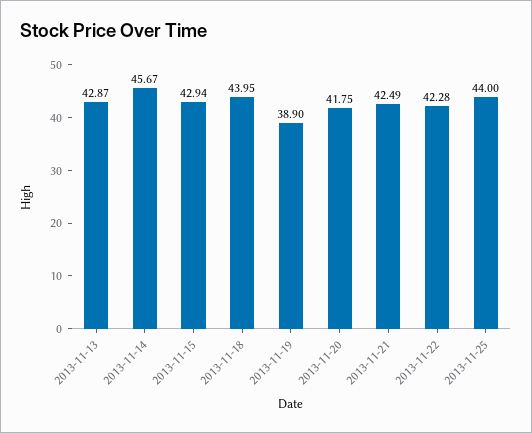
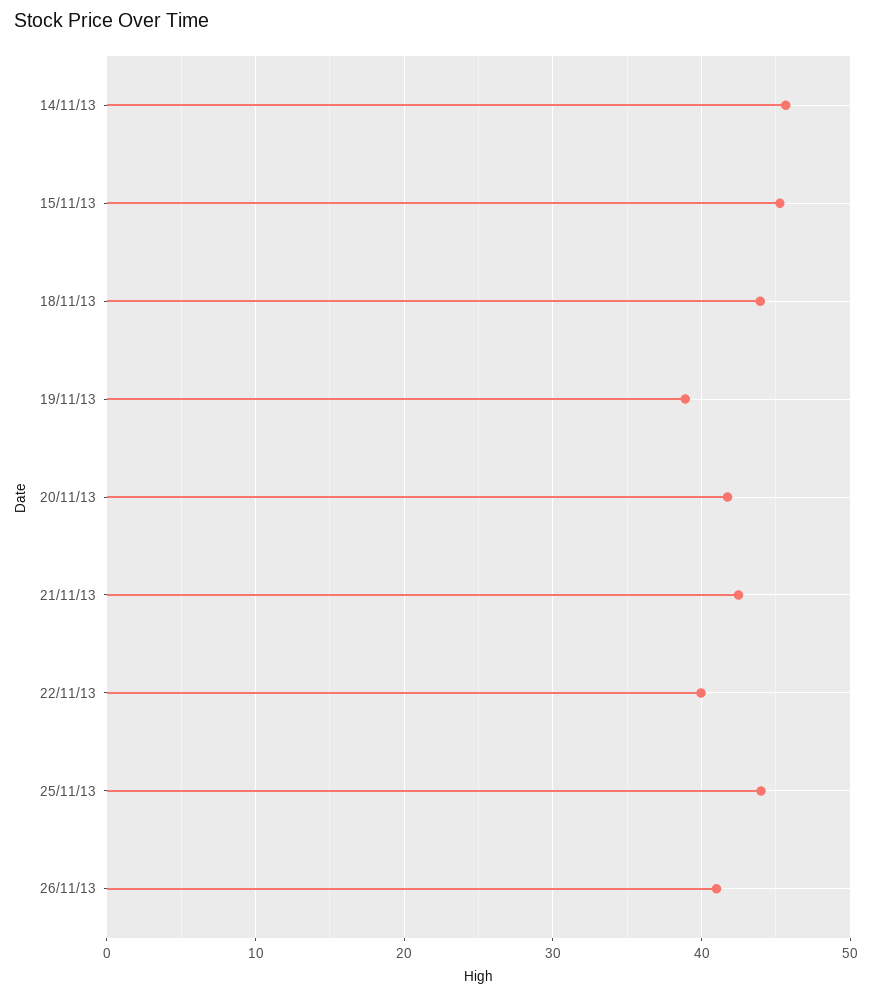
2013-11-13: 42.87 -> none
2013-11-15: 42.94 -> 45
2013-11-22: 42.28 -> 40
26/11/13: none -> 41

